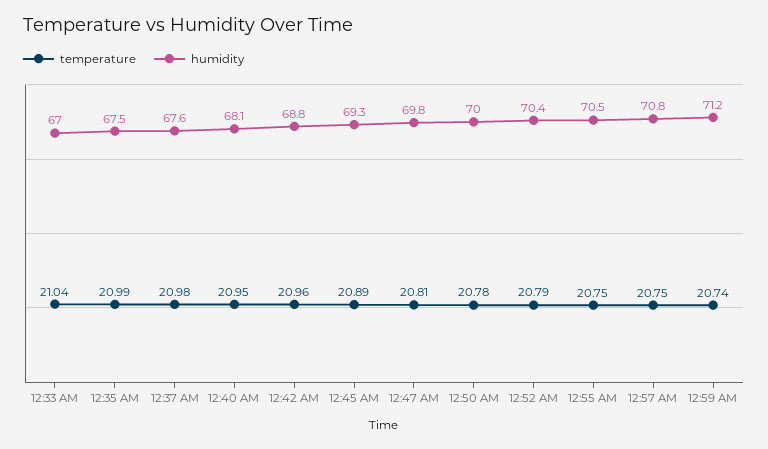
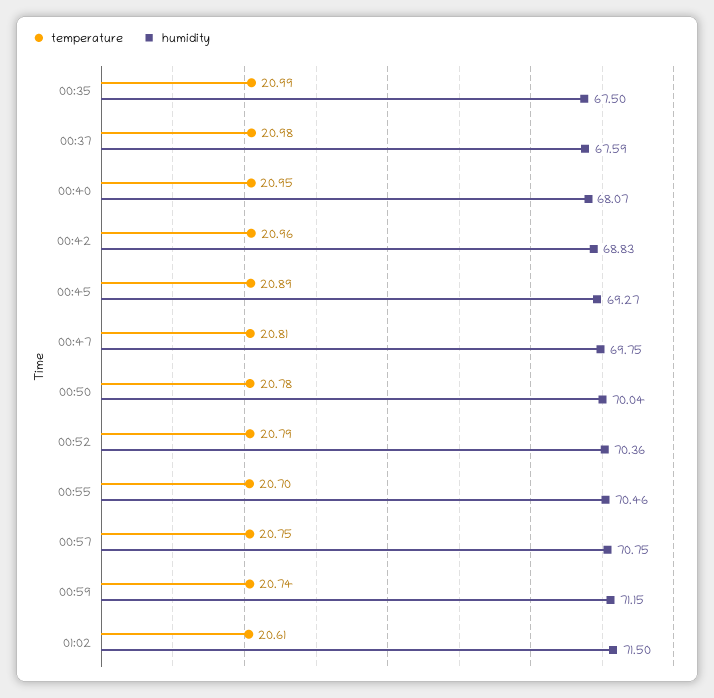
temperature, 12:33 AM: 21.04 -> none
humidity, 12:33 AM: 67 -> none
temperature, 12:55 AM: 20.75 -> 20.7
temperature, 01:02: none -> 20.61
humidity, 01:02: none -> 71.5

